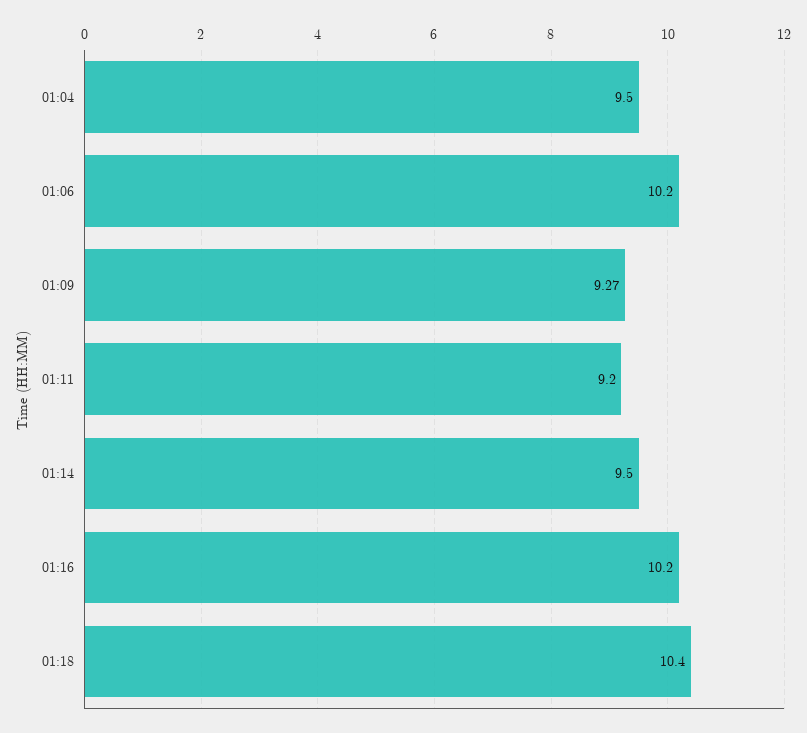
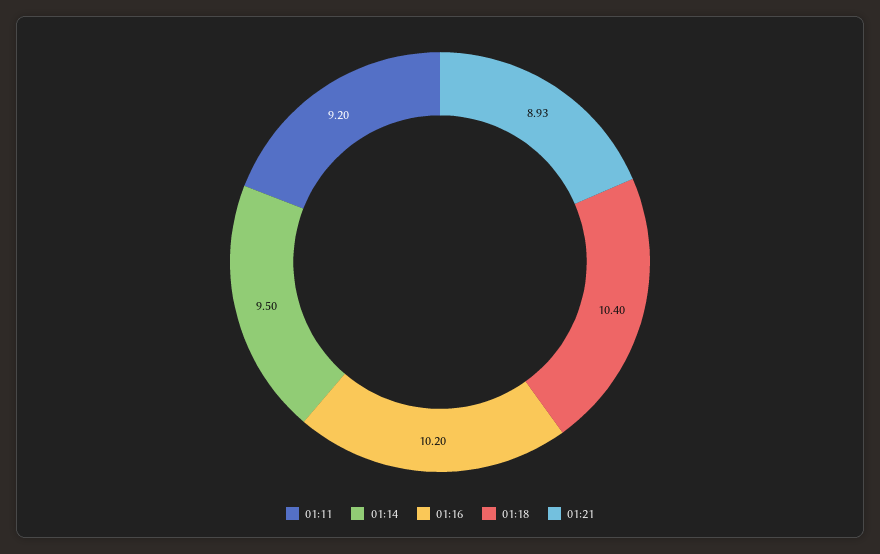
01:04: 9.5 -> none
01:06: 10.2 -> none
01:09: 9.27 -> none
01:21: none -> 8.93

